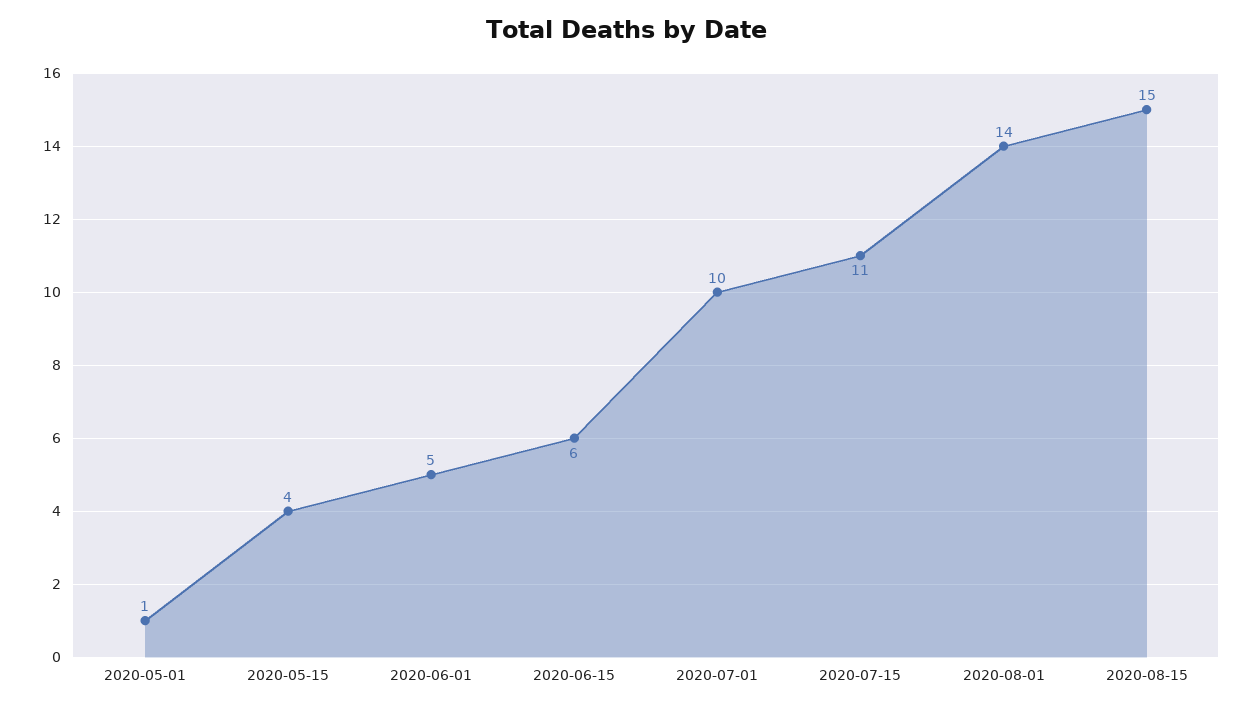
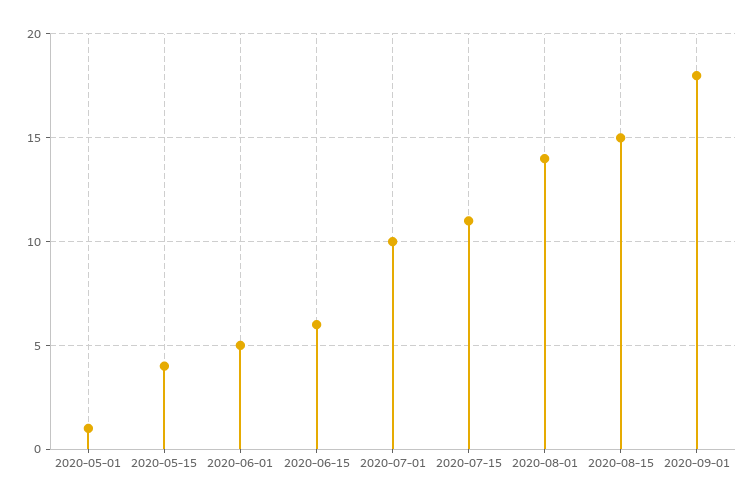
2020-09-01: none -> 18

